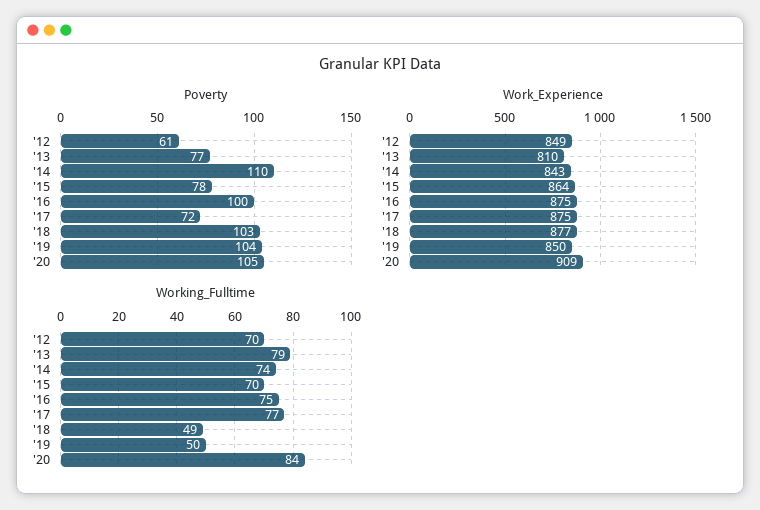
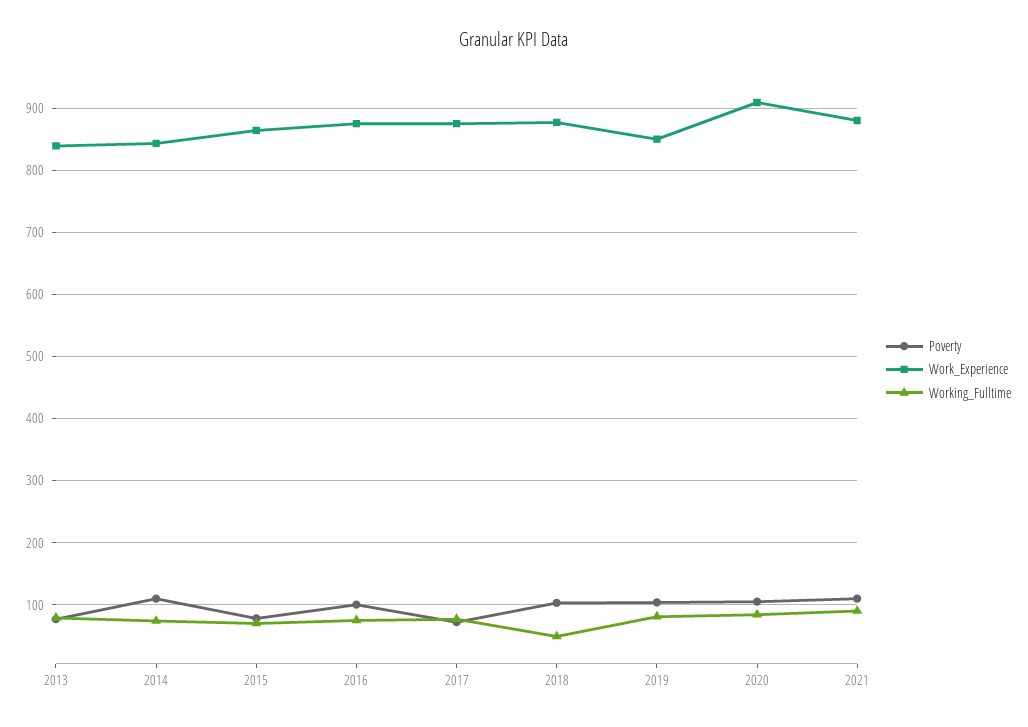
Poverty, '12: 61 -> none
Work_Experience, '12: 849 -> none
Work_Experience, '13: 810 -> 840
Working_Fulltime, '12: 70 -> none
Working_Fulltime, '19: 50 -> 80
Poverty, 2021: none -> 110
Work_Experience, 2021: none -> 880
Working_Fulltime, 2021: none -> 90

